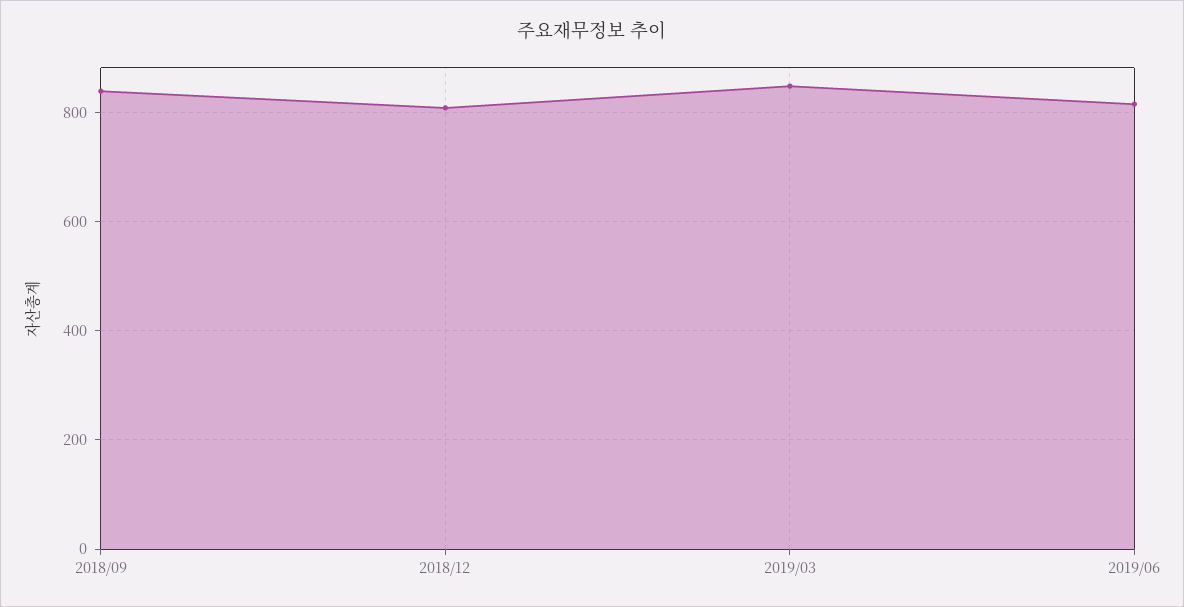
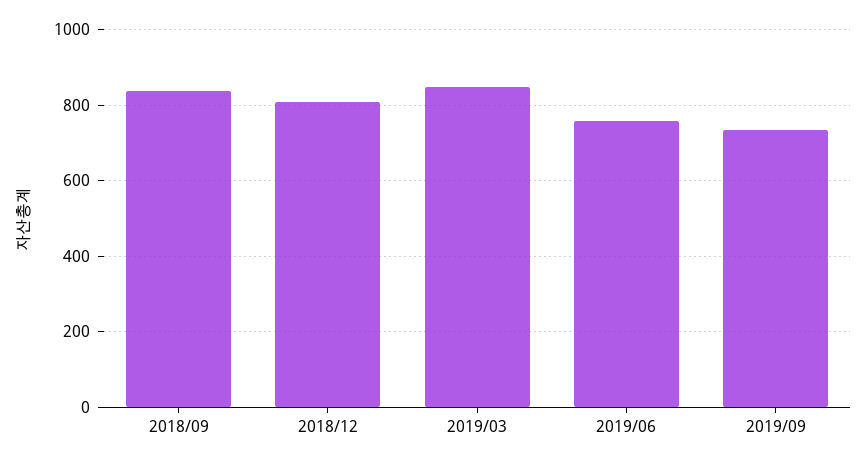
2019/06: 820 -> 760
2019/09: none -> 740

